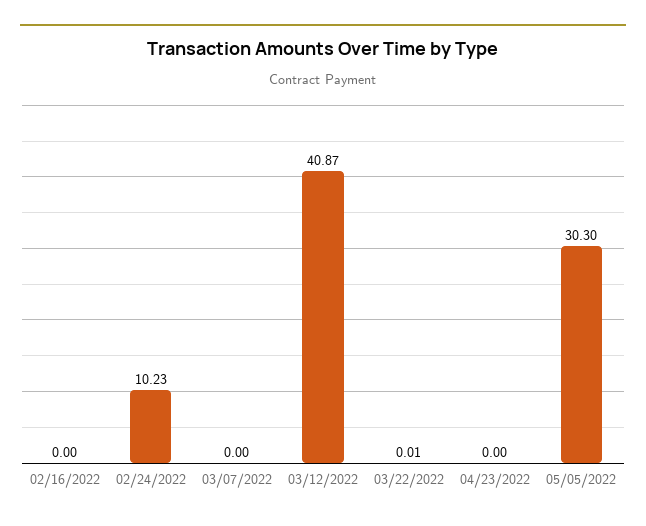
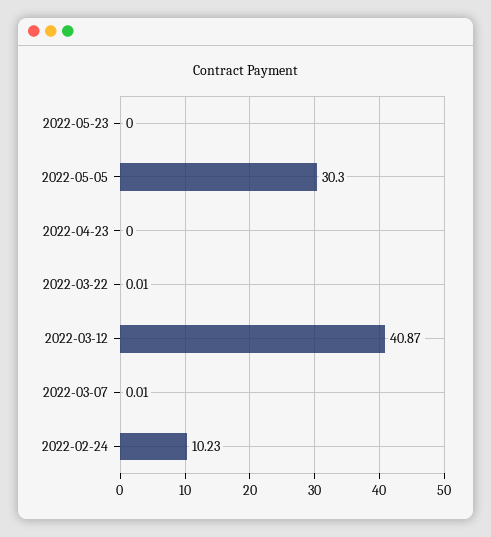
02/16/2022: 0 -> none
03/07/2022: 0 -> 0.01
2022-05-23: none -> 0

